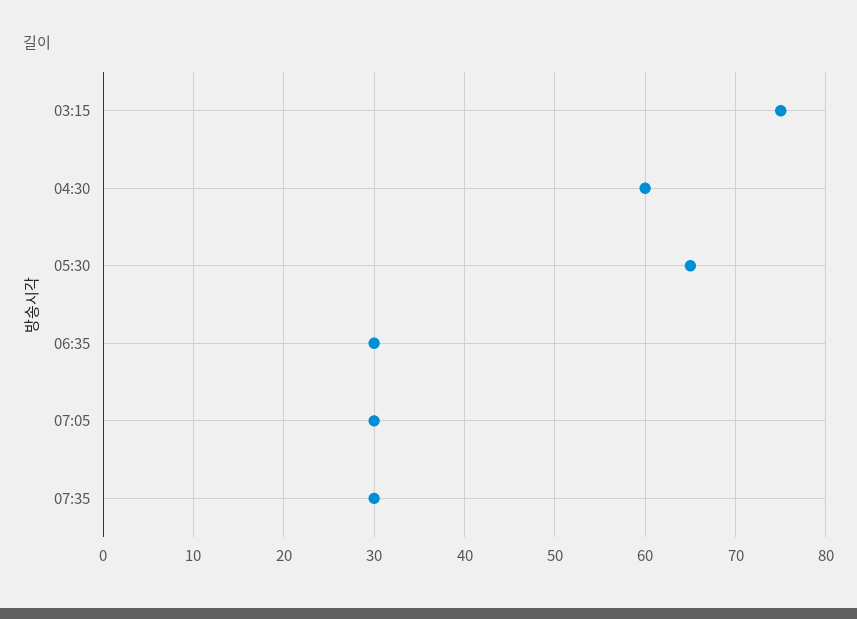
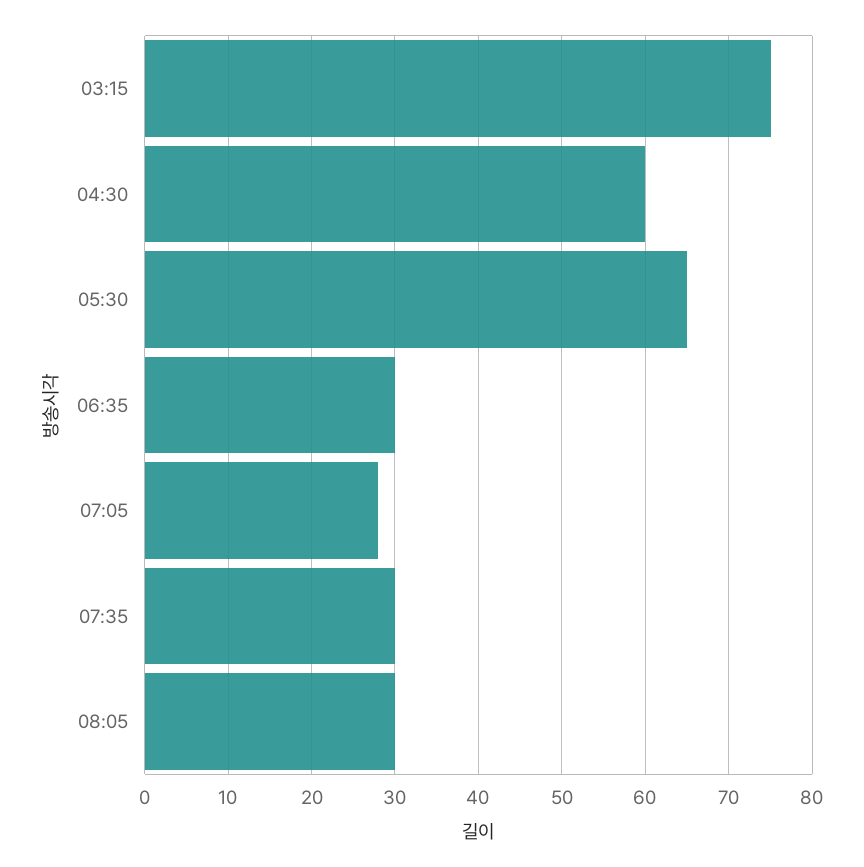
07:05: 30 -> 28
08:05: none -> 30

